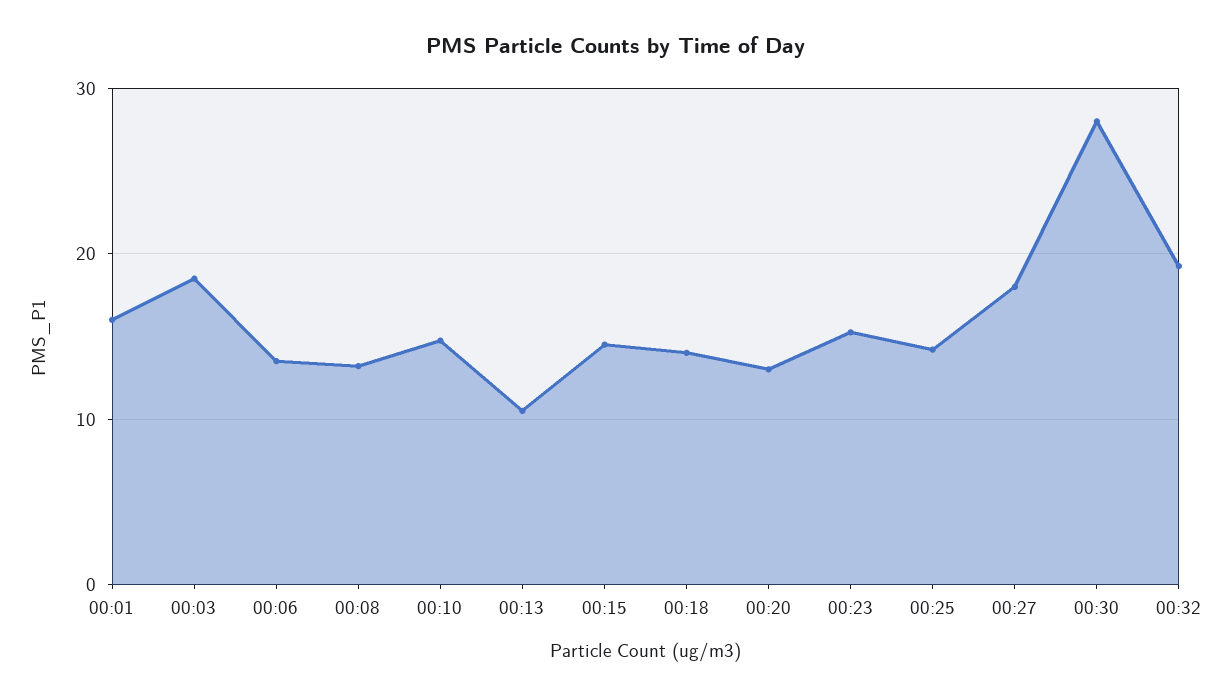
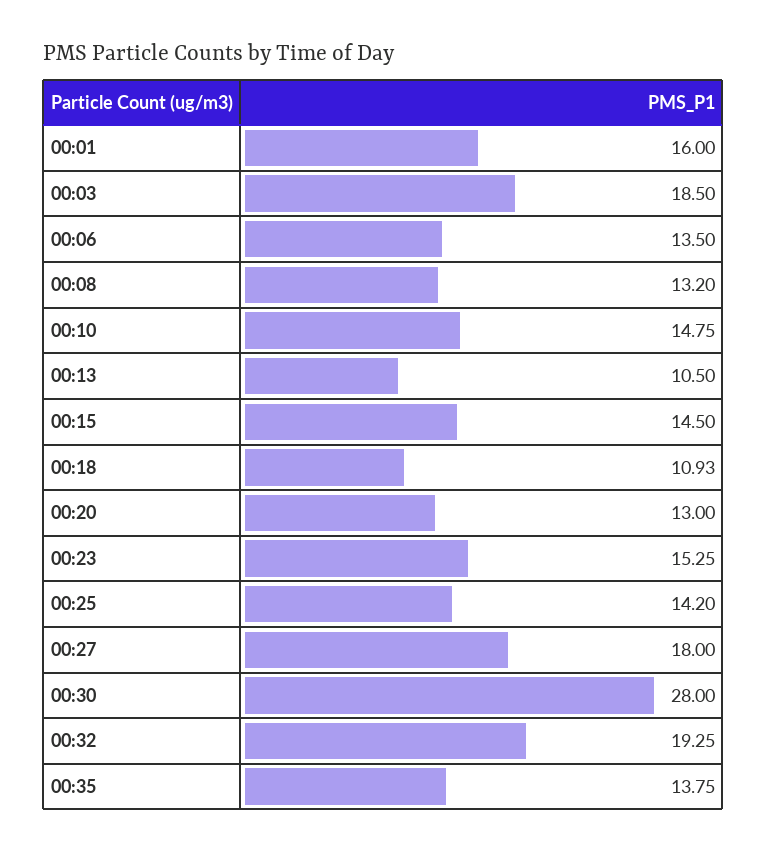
00:18: 14 -> 10.93
00:35: none -> 13.75

